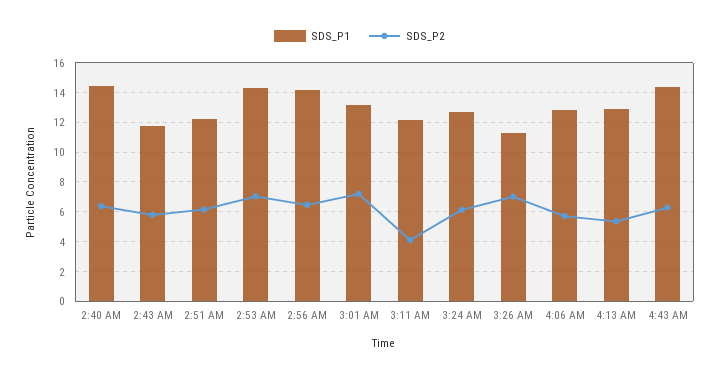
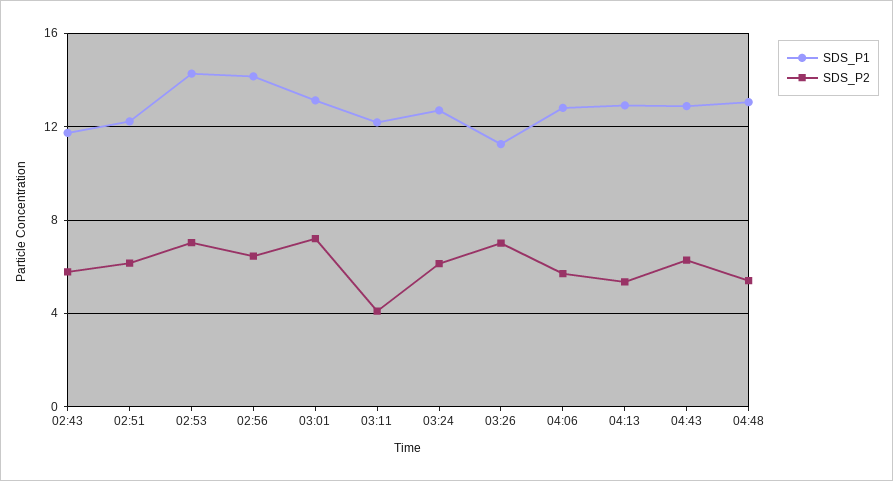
SDS_P1, 2:40 AM: 14.5 -> none
SDS_P2, 2:40 AM: 6.5 -> none
SDS_P1, 4:43 AM: 14.5 -> 13
SDS_P1, 04:48: none -> 13
SDS_P2, 04:48: none -> 5.5

